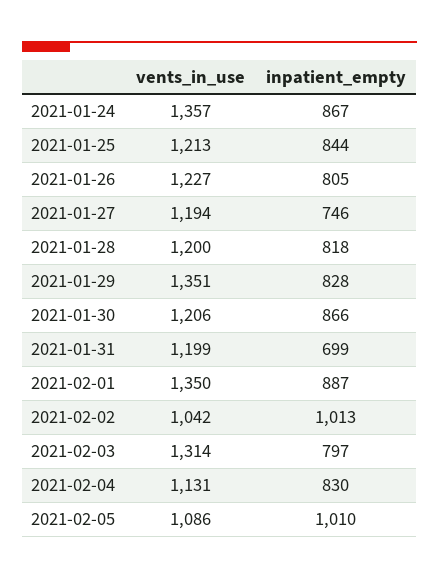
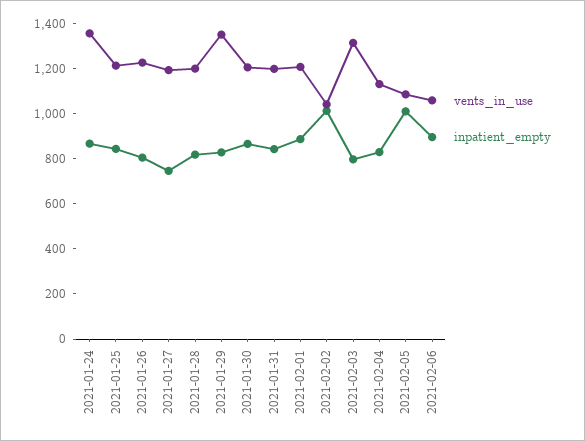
inpatient_empty, 2021-01-31: 699 -> 850
vents_in_use, 2021-02-01: 1350 -> 1200
vents_in_use, 2021-02-06: none -> 1050
inpatient_empty, 2021-02-06: none -> 900

